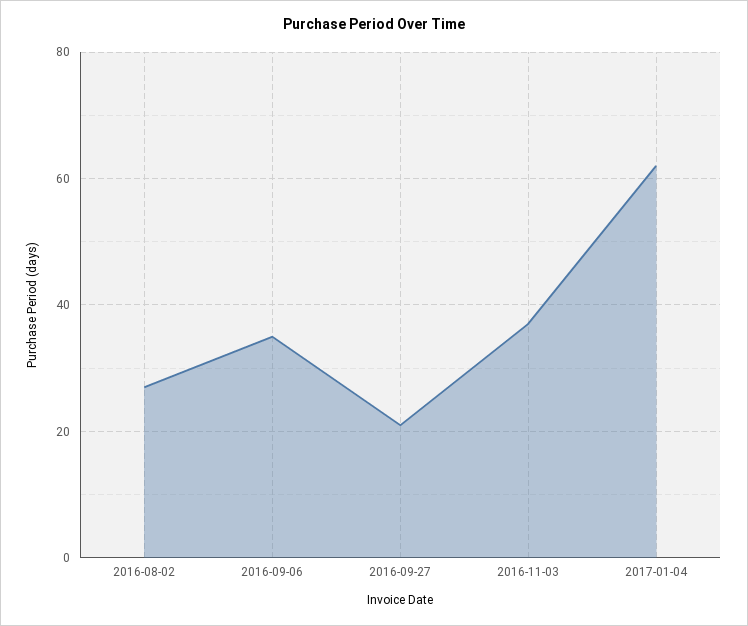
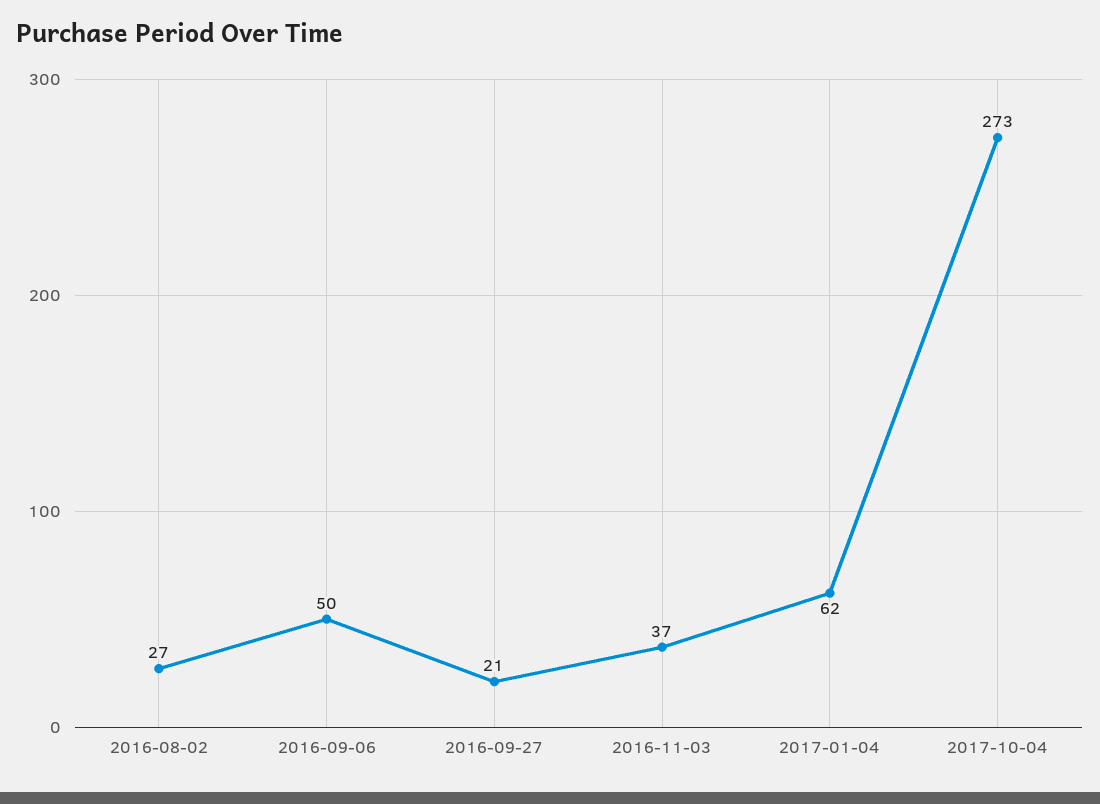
2016-09-06: 35 -> 50
2017-10-04: none -> 273

